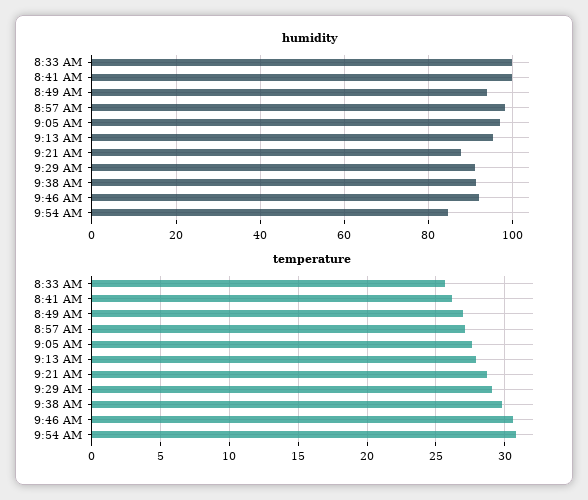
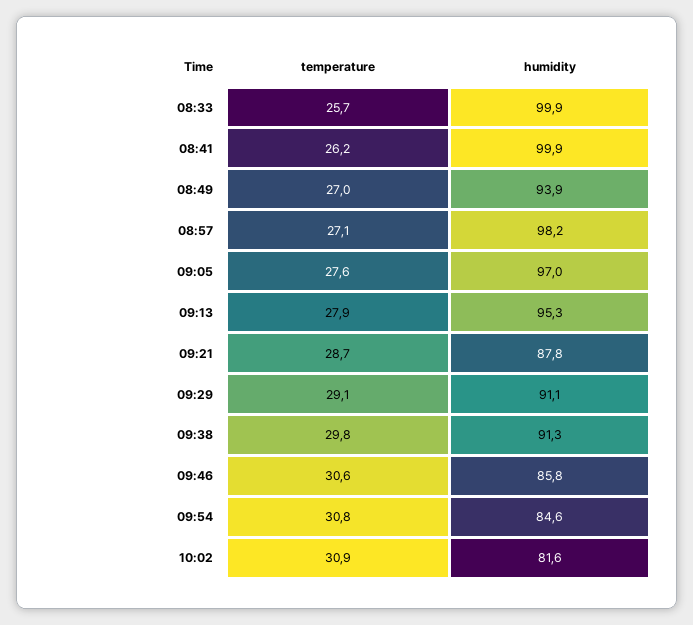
humidity, 9:46 AM: 92 -> 85.8
temperature, 10:02: none -> 30.9
humidity, 10:02: none -> 81.6

